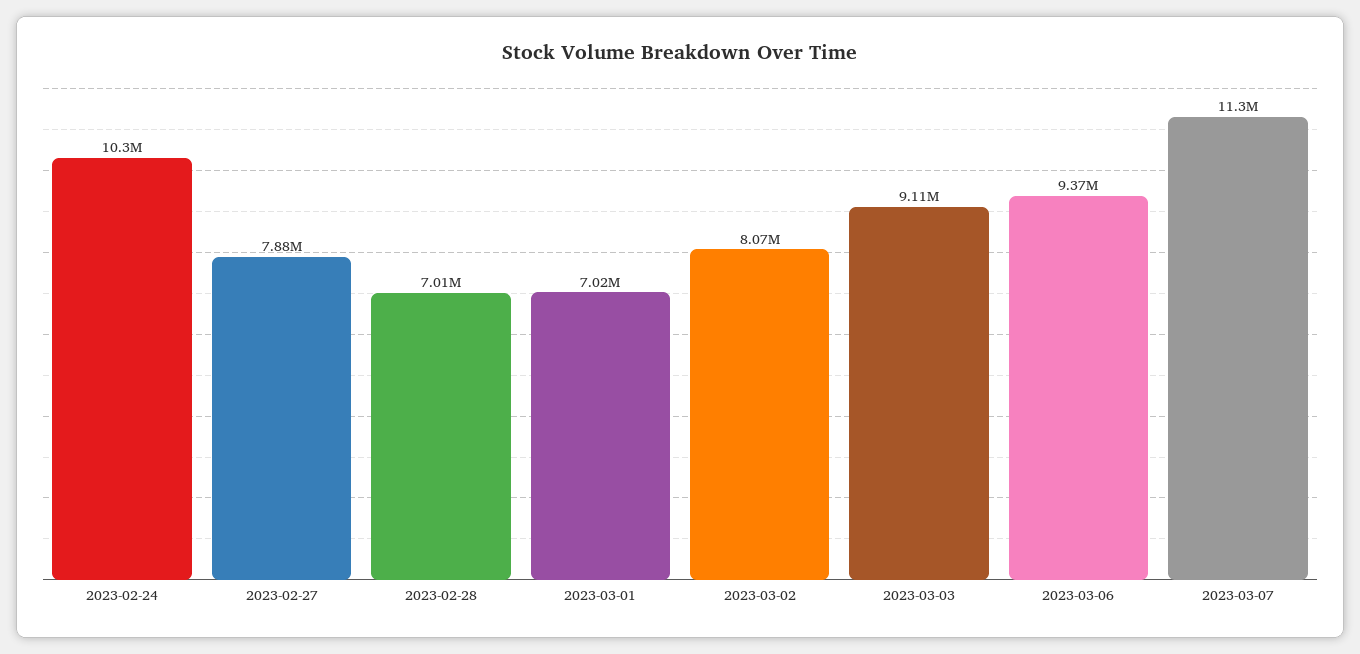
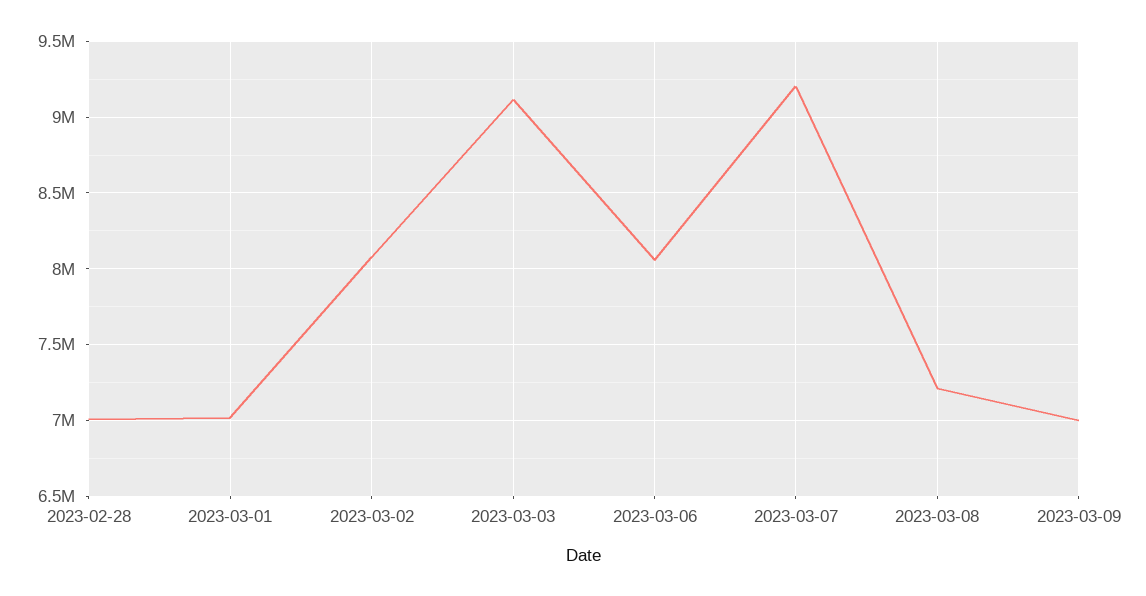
2023-02-24: 10300000 -> none
2023-02-27: 7880000 -> none
2023-03-06: 9370000 -> 8050000
2023-03-07: 11300000 -> 9200000
2023-03-08: none -> 7200000
2023-03-09: none -> 7000000

